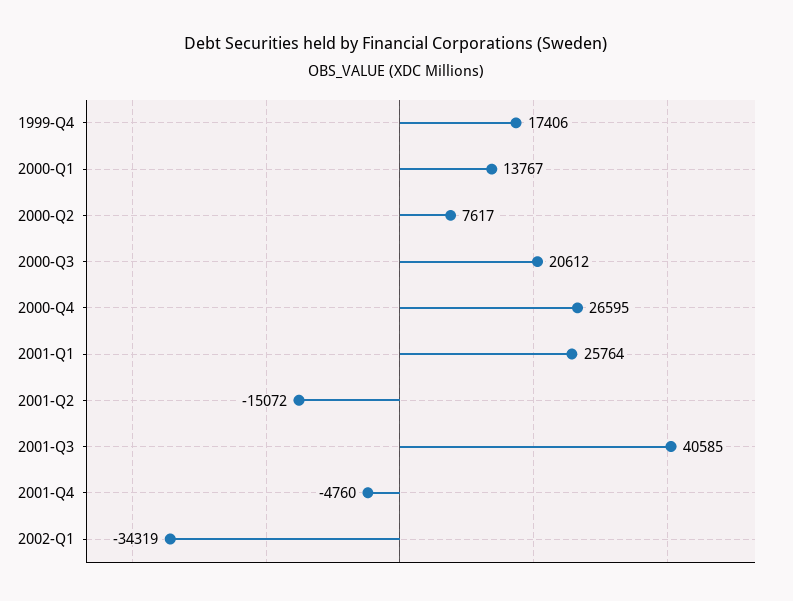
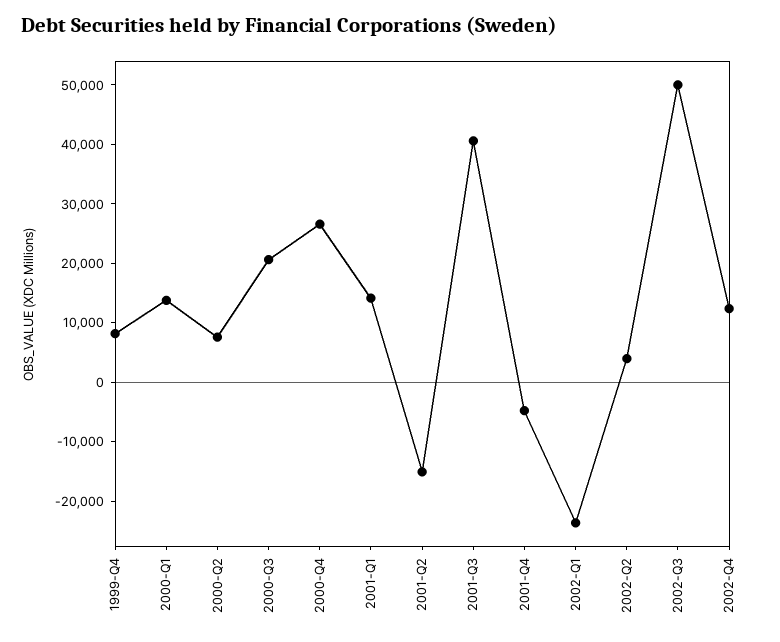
1999-Q4: 17406 -> 8000
2001-Q1: 25764 -> 14000
2002-Q1: -34319 -> -24000
2002-Q2: none -> 4000
2002-Q3: none -> 50000
2002-Q4: none -> 12000

